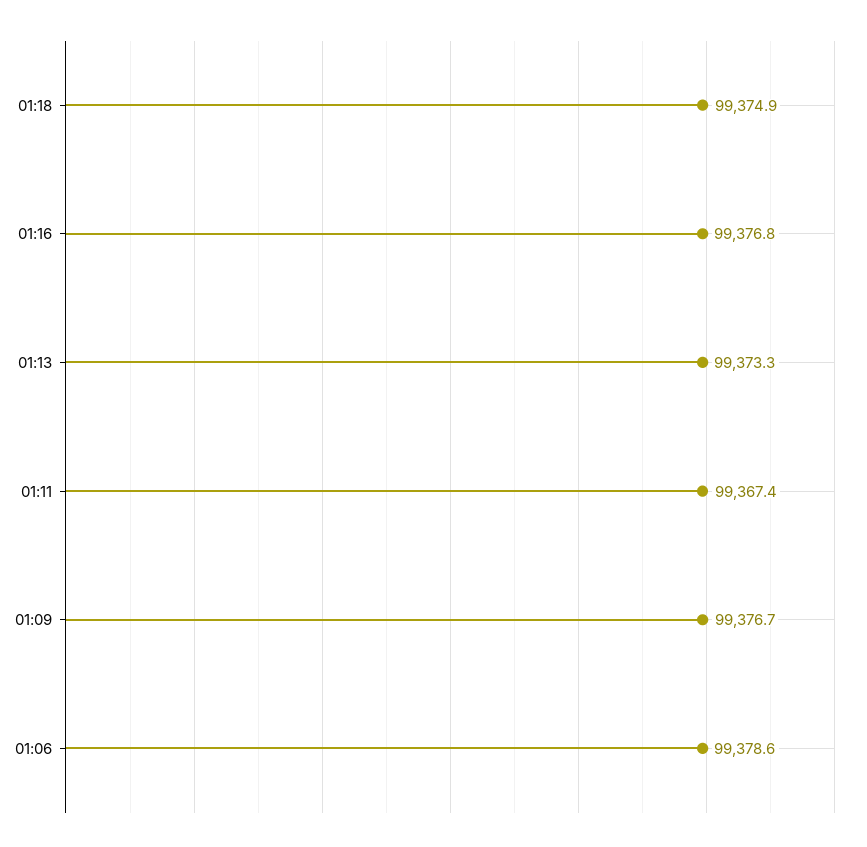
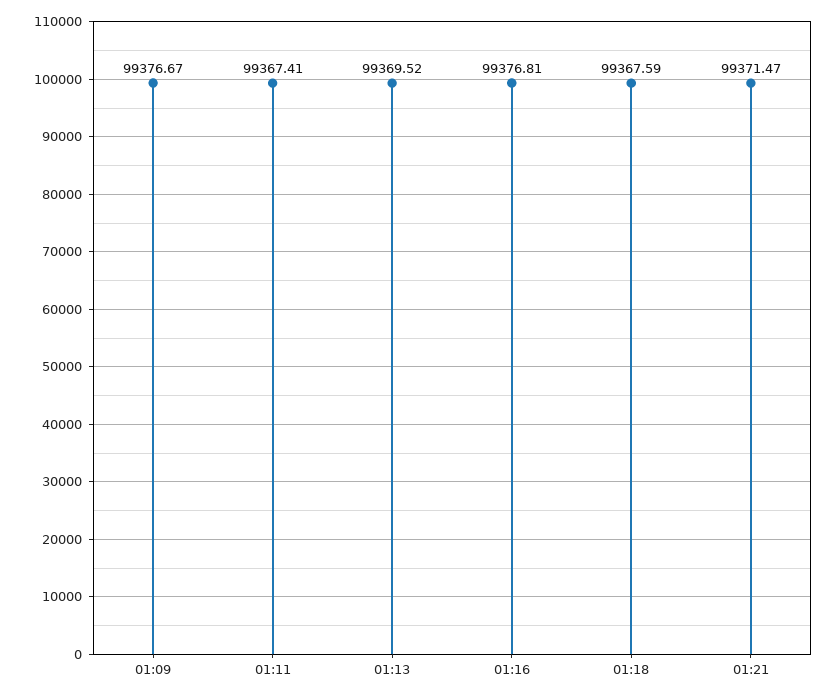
01:18: 99374.9 -> 99367.59
01:13: 99373.3 -> 99369.52
01:06: 99378.6 -> none
01:21: none -> 99371.47

